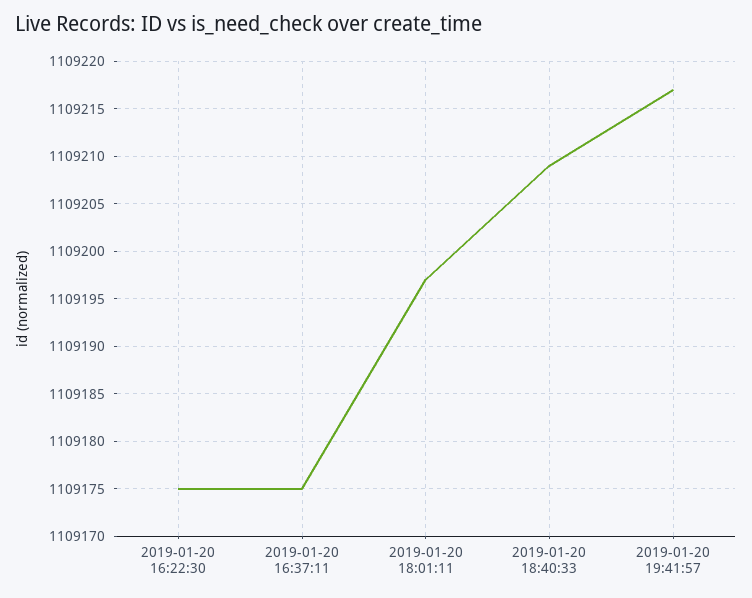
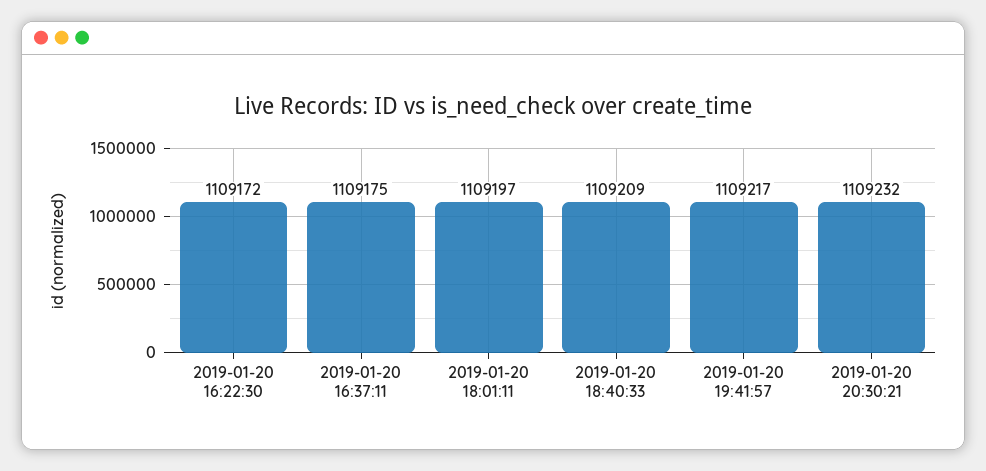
2019-01-20 16:22:30: 1109175 -> 1109172
2019-01-20 20:30:21: none -> 1109232

